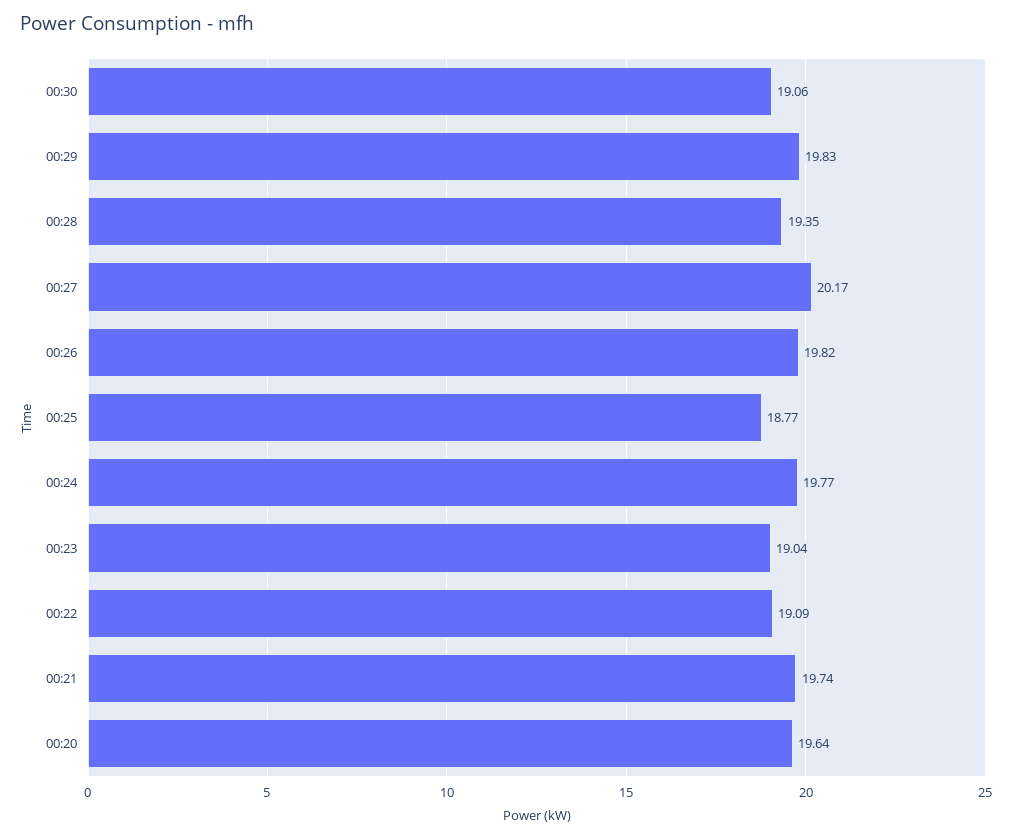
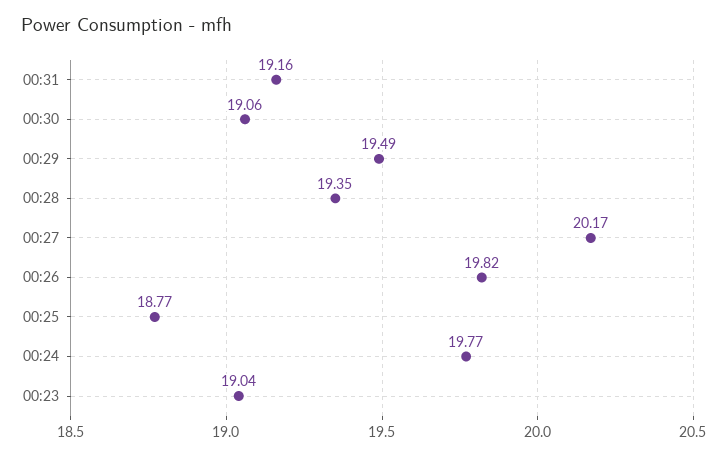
00:29: 19.83 -> 19.49
00:22: 19.09 -> none
00:21: 19.74 -> none
00:20: 19.64 -> none
00:31: none -> 19.16

